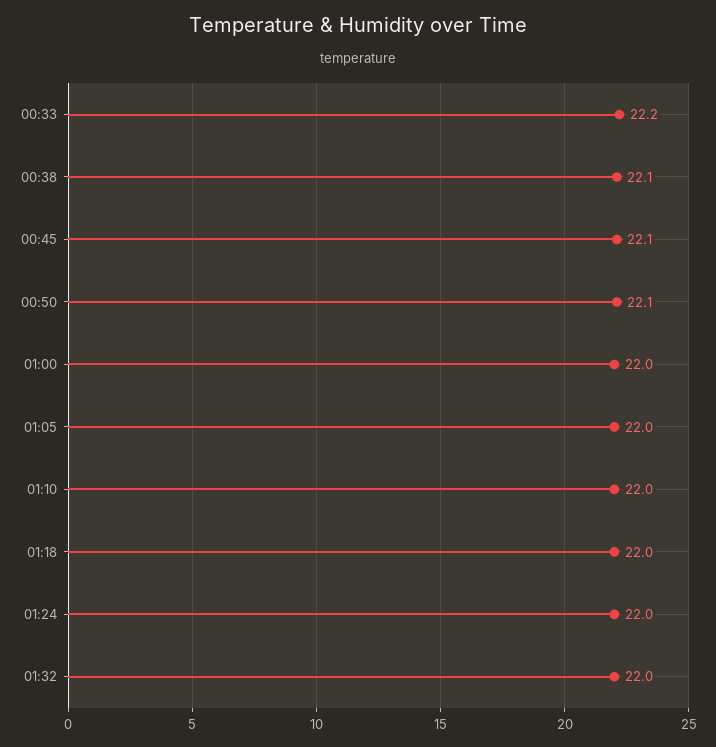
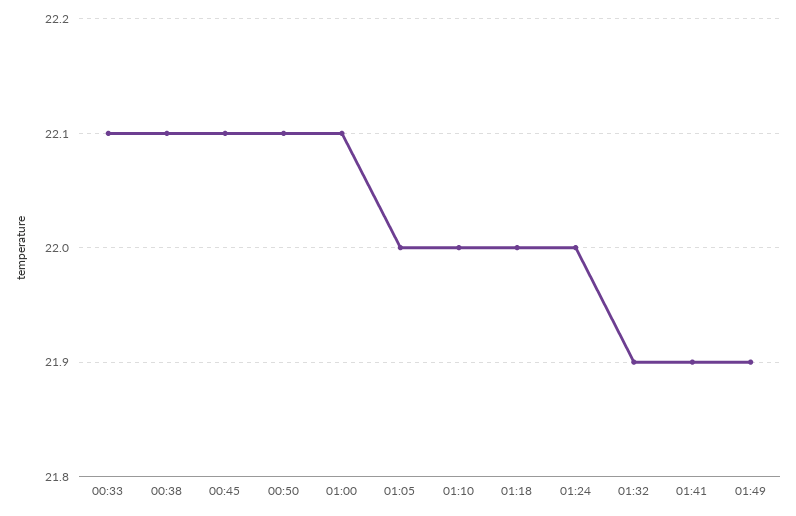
00:33: 22.2 -> 22.1
01:00: 22 -> 22.1
01:32: 22 -> 21.9
01:41: none -> 21.9
01:49: none -> 21.9

